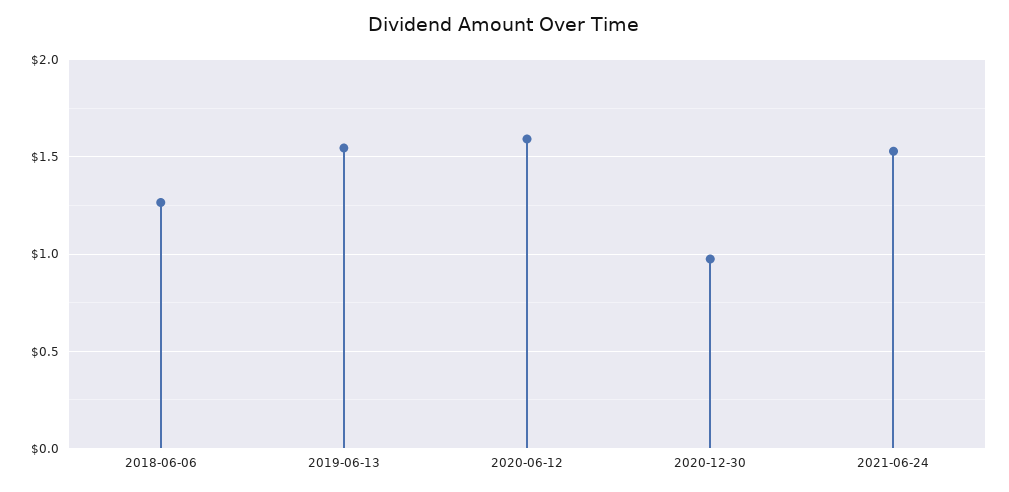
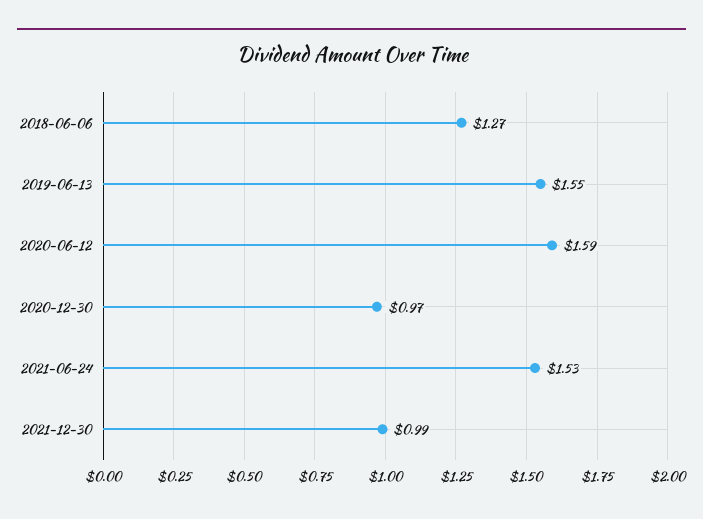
2021-12-30: none -> 0.99

